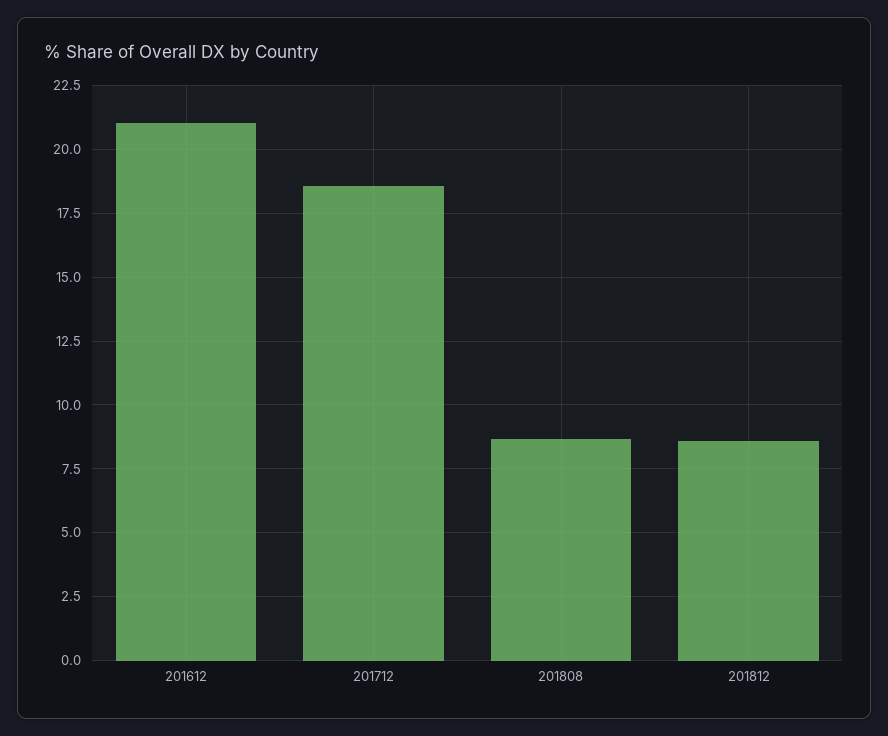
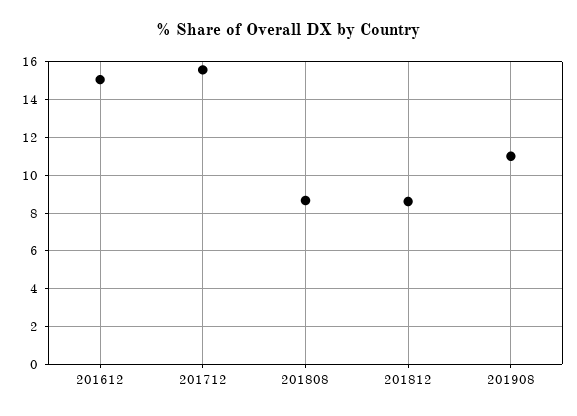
201612: 21 -> 15
201712: 18.5 -> 15.5
201908: none -> 11

